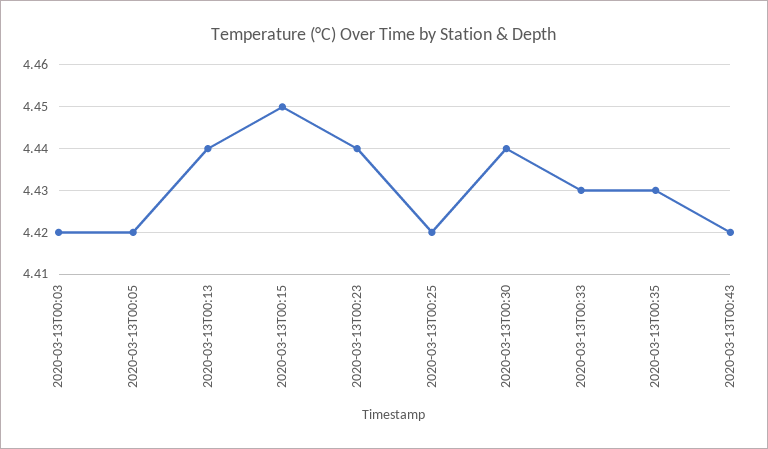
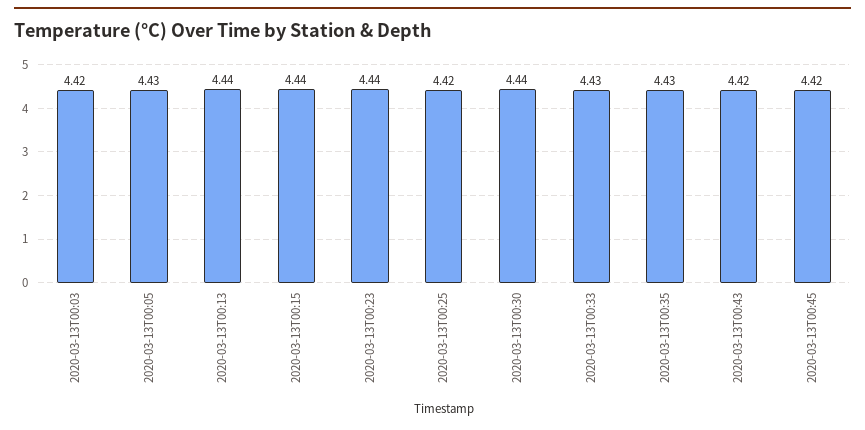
2020-03-13T00:05: 4.42 -> 4.43
2020-03-13T00:15: 4.45 -> 4.44
2020-03-13T00:45: none -> 4.42

